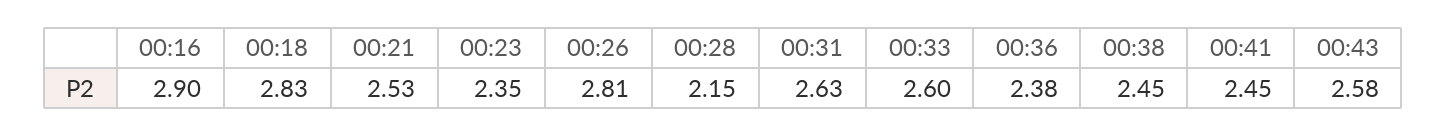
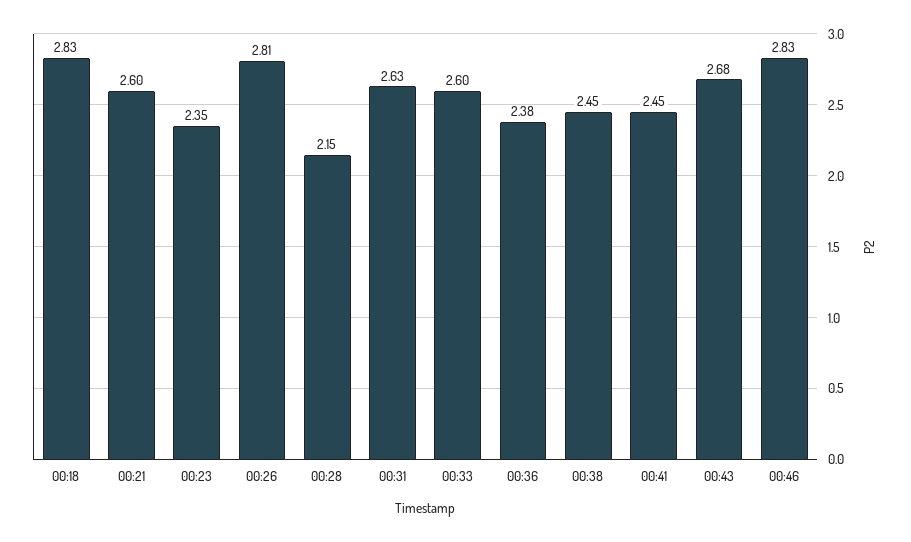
00:16: 2.9 -> none
00:21: 2.53 -> 2.6
00:43: 2.58 -> 2.68
00:46: none -> 2.83

